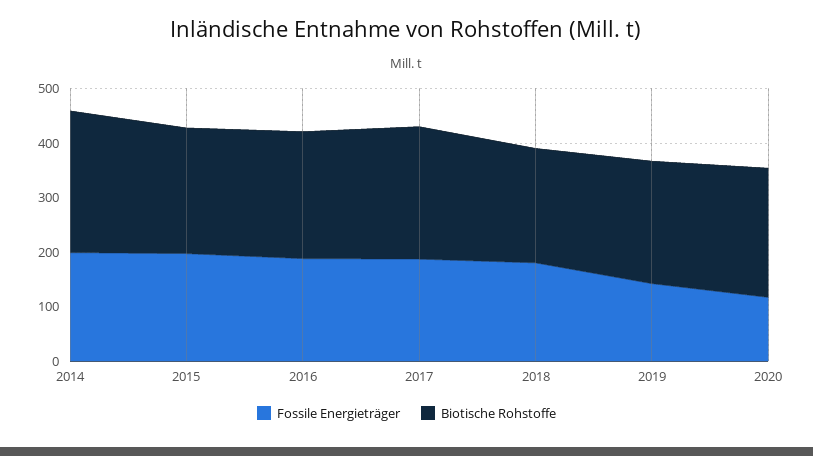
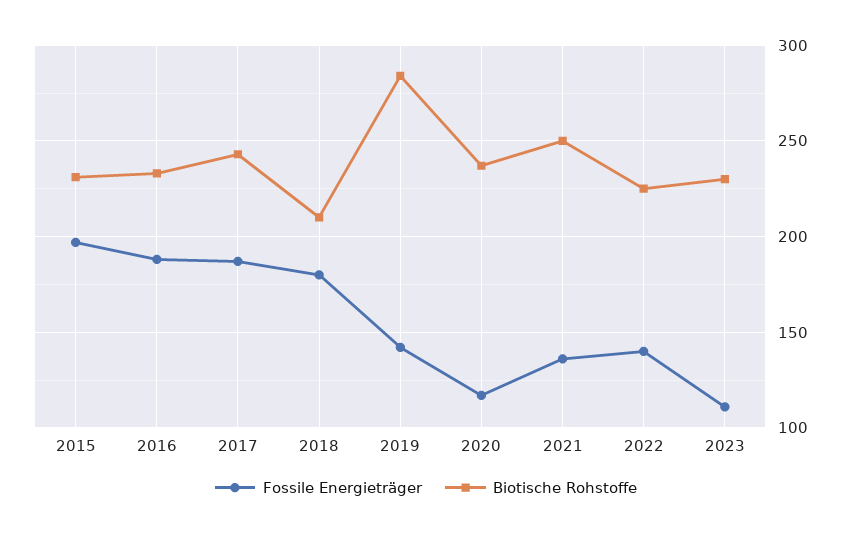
Fossile Energieträger, 2014: 200 -> none
Biotische Rohstoffe, 2014: 260 -> none
Biotische Rohstoffe, 2019: 220 -> 285
Fossile Energieträger, 2021: none -> 135
Biotische Rohstoffe, 2021: none -> 250
Fossile Energieträger, 2022: none -> 140
Biotische Rohstoffe, 2022: none -> 225
Fossile Energieträger, 2023: none -> 110
Biotische Rohstoffe, 2023: none -> 230

